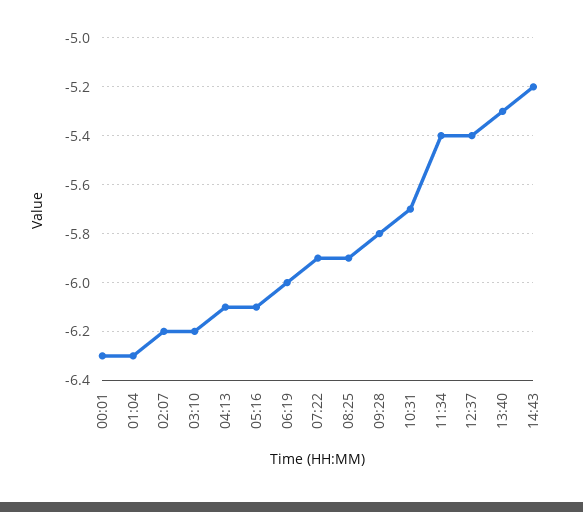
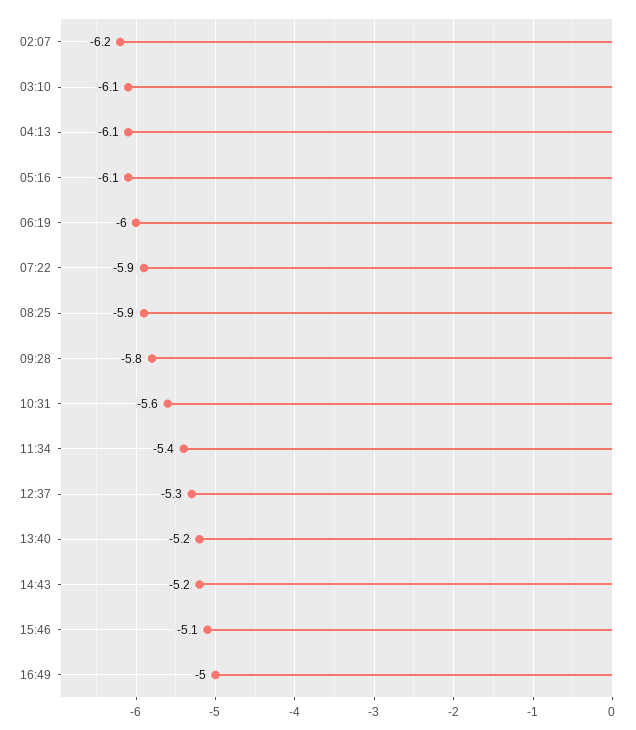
00:01: -6.3 -> none
01:04: -6.3 -> none
03:10: -6.2 -> -6.1
10:31: -5.7 -> -5.6
12:37: -5.4 -> -5.3
13:40: -5.3 -> -5.2
15:46: none -> -5.1
16:49: none -> -5

